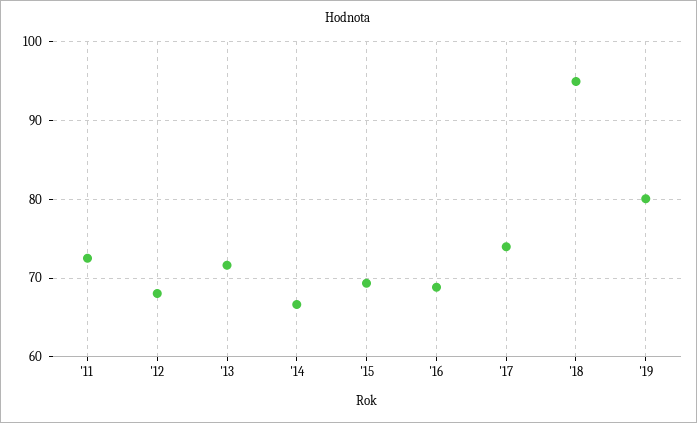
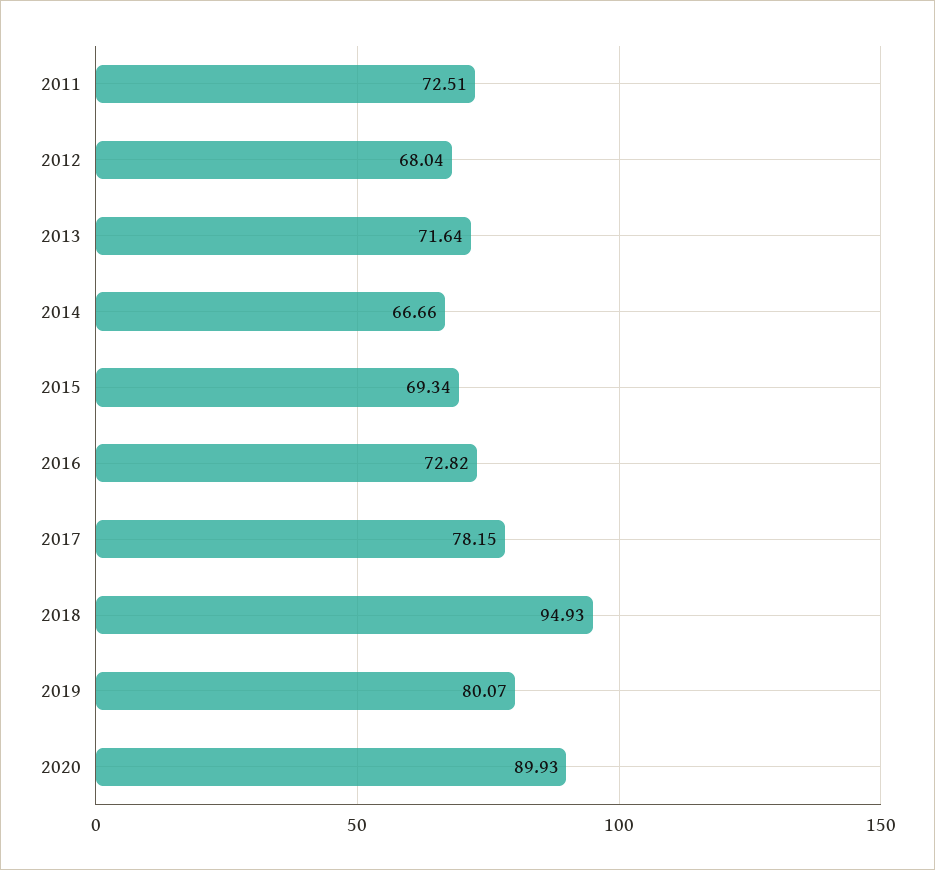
'16: 69 -> 72.82
'17: 74 -> 78.15
2020: none -> 89.93

